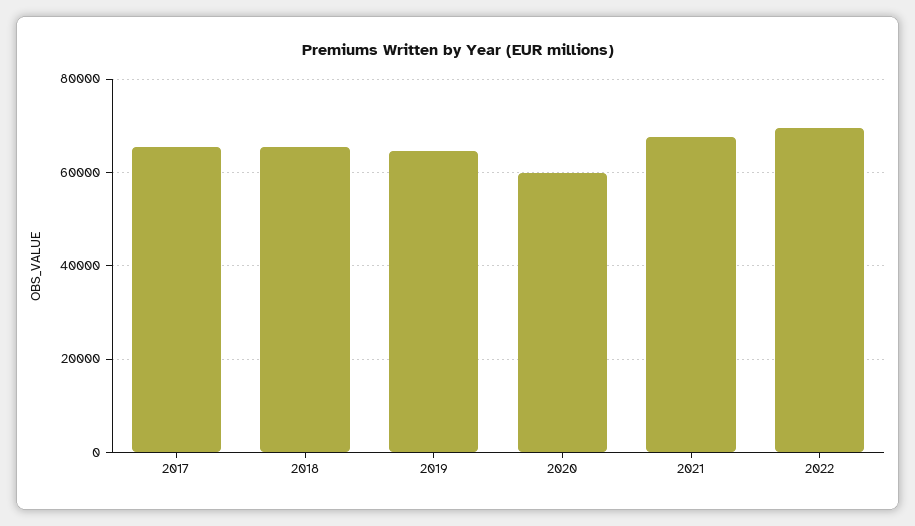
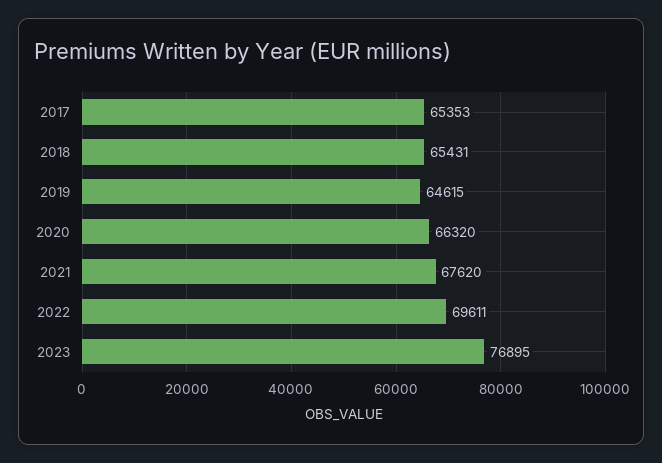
2020: 60000 -> 66320
2023: none -> 76895

